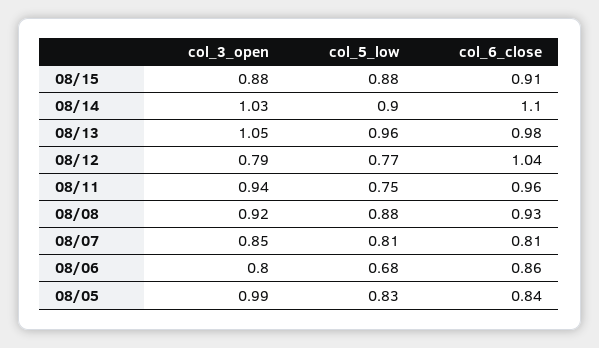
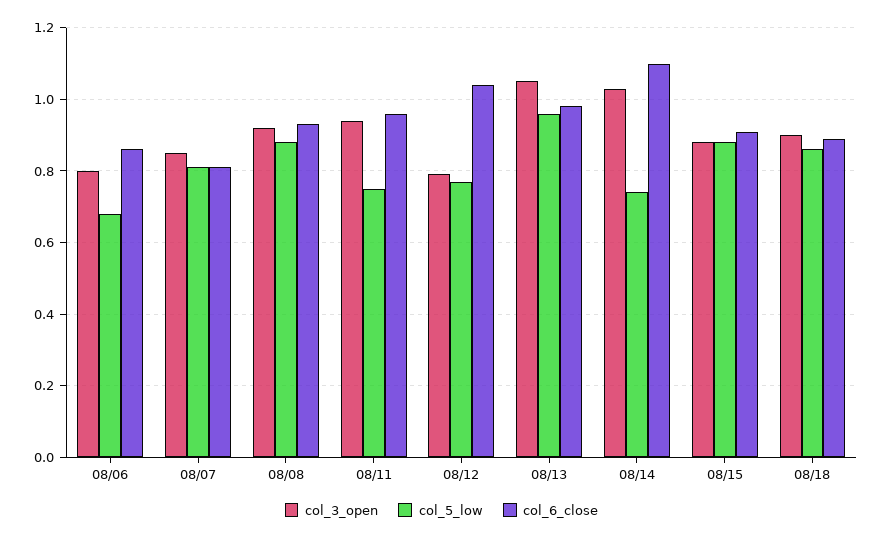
col_5_low, 08/14: 0.9 -> 0.75
col_3_open, 08/05: 0.99 -> none
col_5_low, 08/05: 0.83 -> none
col_6_close, 08/05: 0.84 -> none
col_3_open, 08/18: none -> 0.9
col_5_low, 08/18: none -> 0.85
col_6_close, 08/18: none -> 0.9

